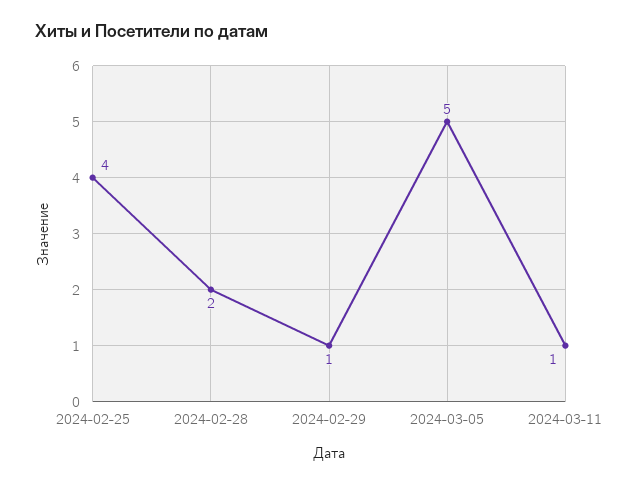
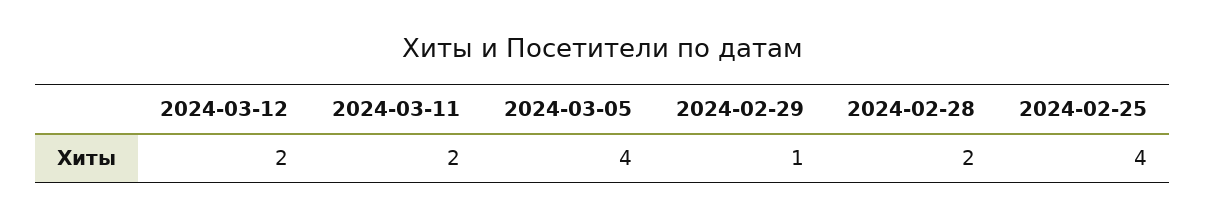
2024-03-05: 5 -> 4
2024-03-11: 1 -> 2
2024-03-12: none -> 2

